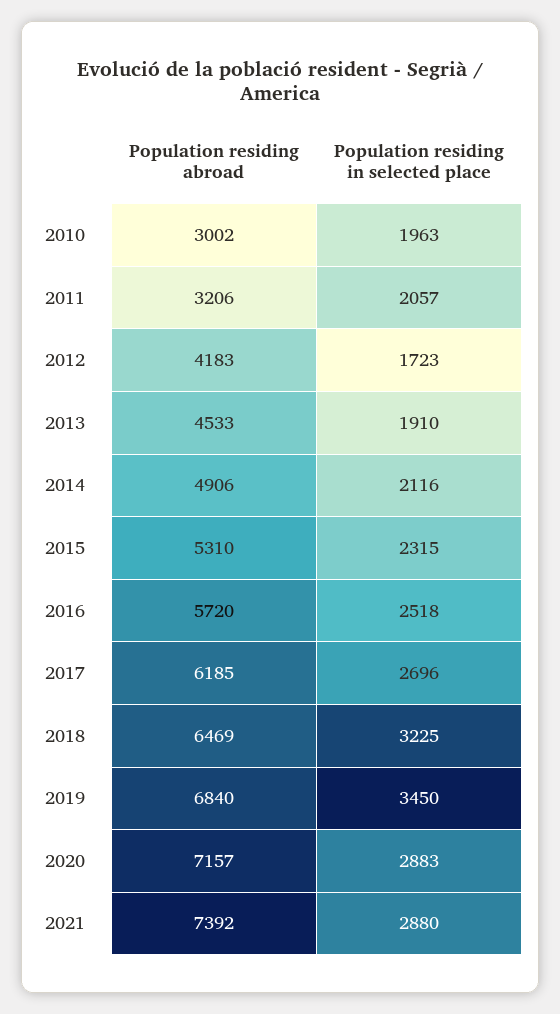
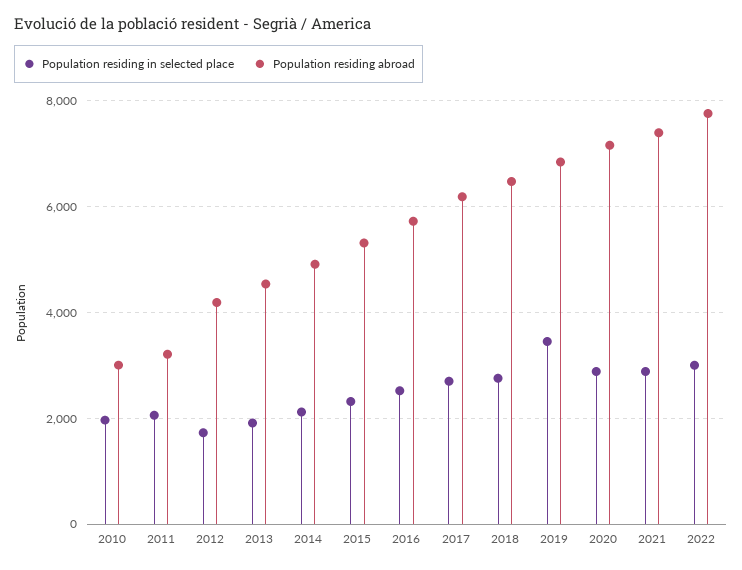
Population residing in selected place, 2018: 3225 -> 2800
Population residing in selected place, 2022: none -> 3000
Population residing abroad, 2022: none -> 7800

